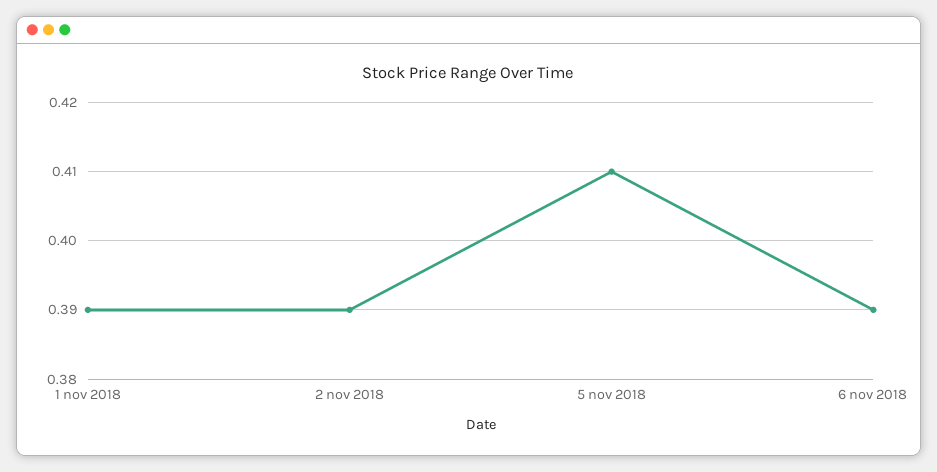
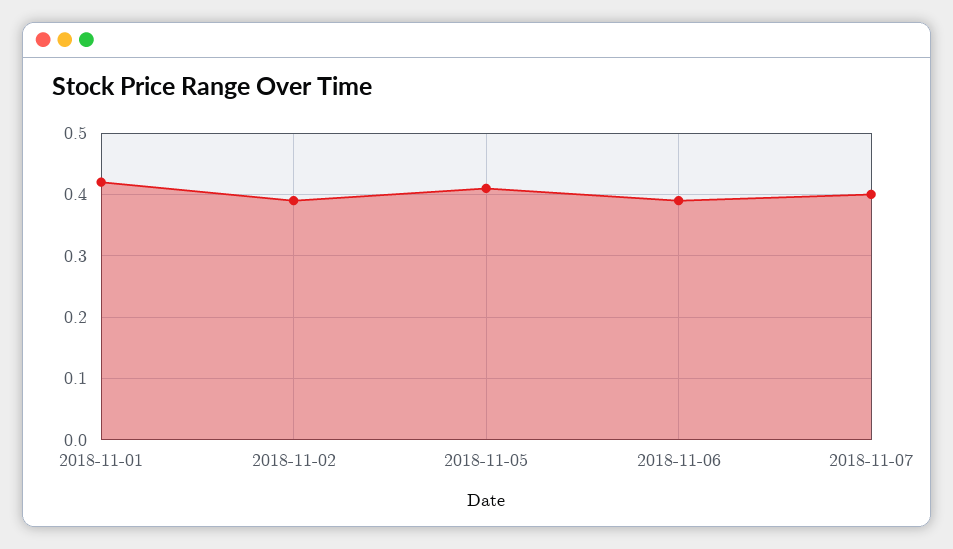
1 nov 2018: 0.39 -> 0.42
2018-11-07: none -> 0.4

